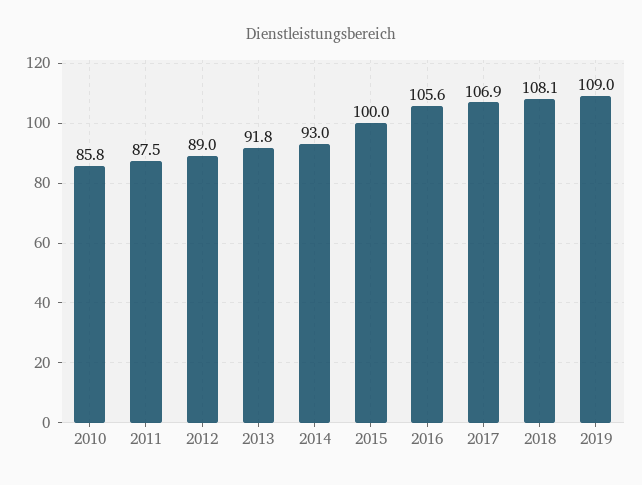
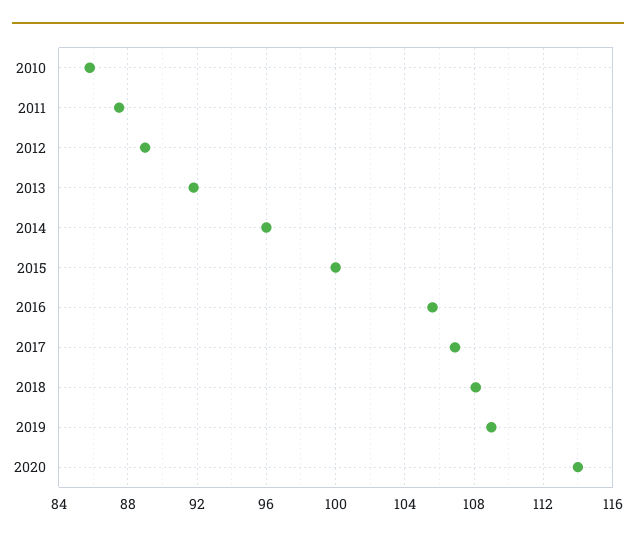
2014: 93 -> 96
2020: none -> 114

